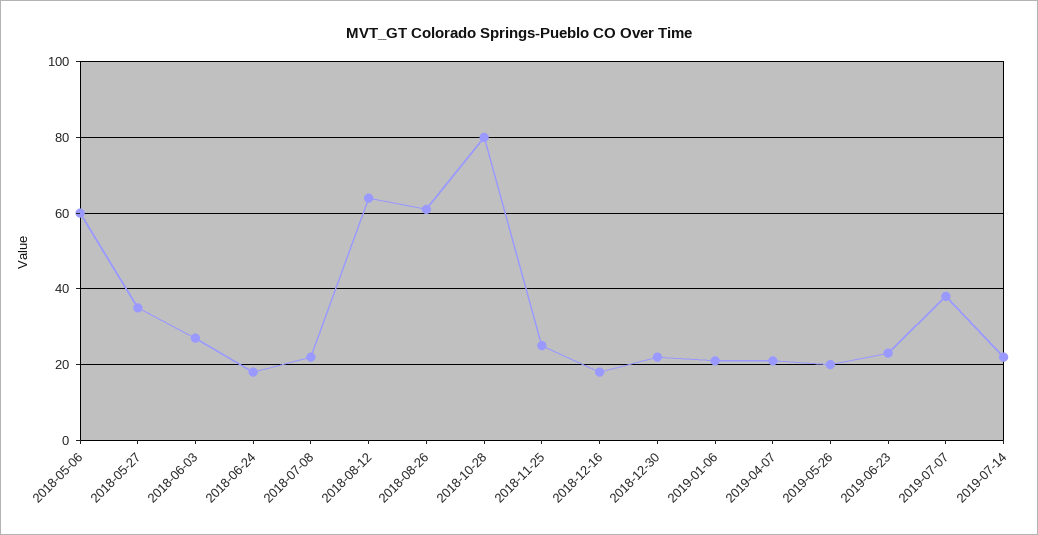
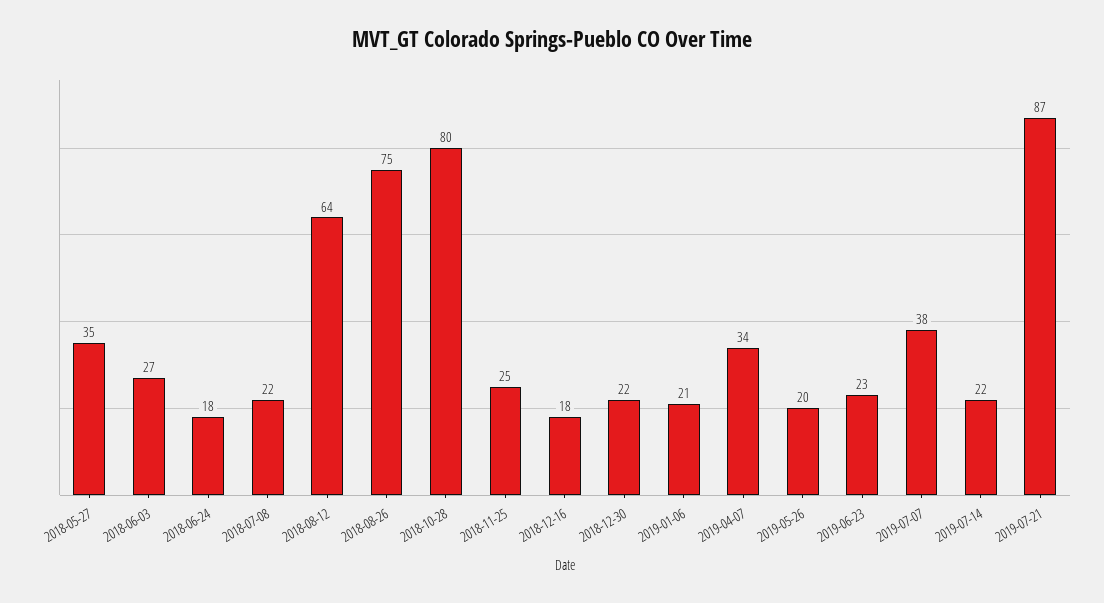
2018-05-06: 60 -> none
2018-08-26: 60 -> 75
2019-04-07: 20 -> 34
2019-07-21: none -> 87

